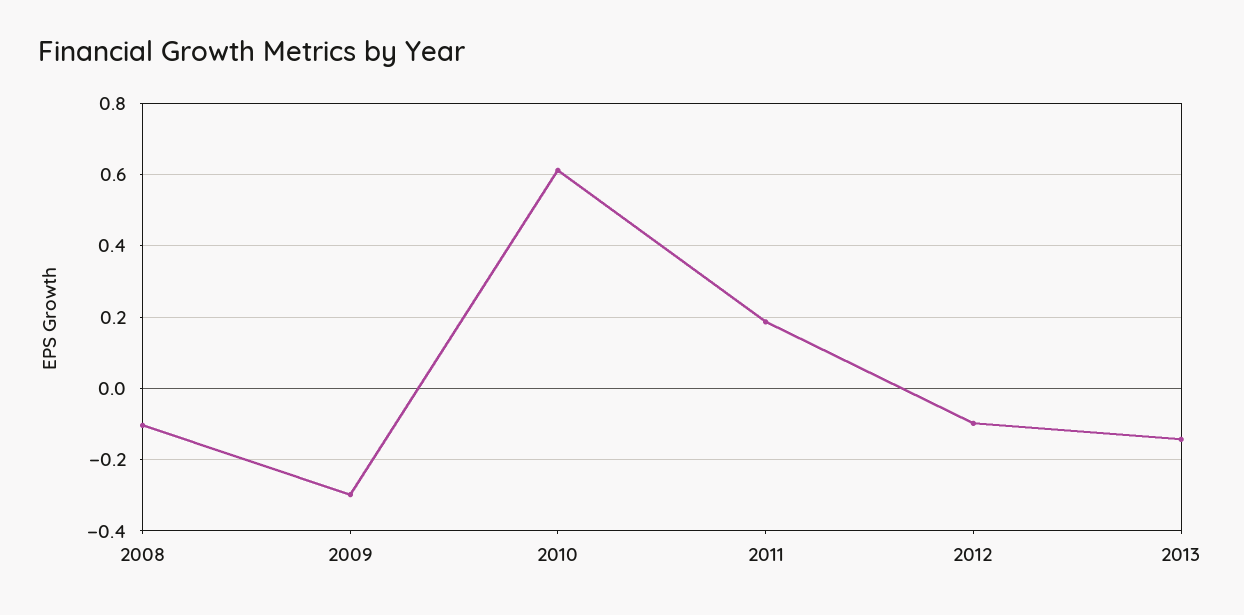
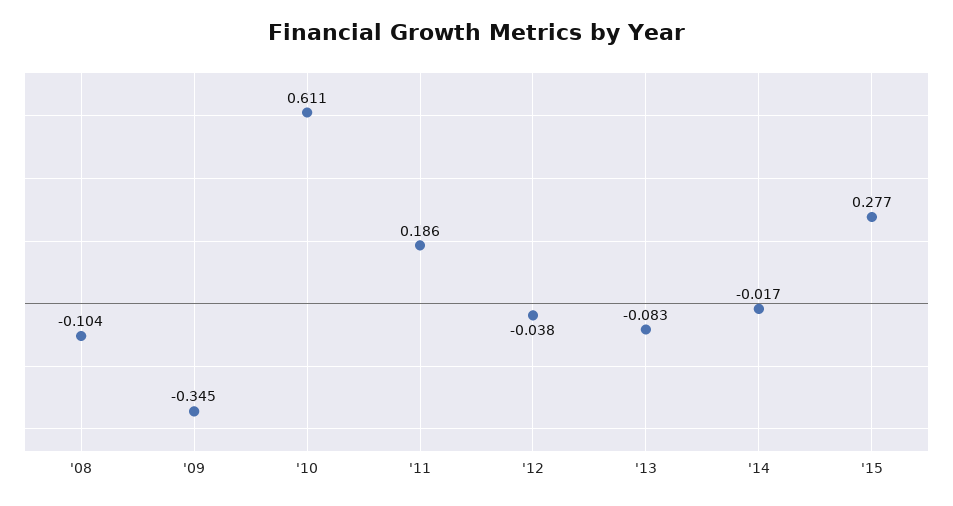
2009: -0.3 -> -0.345
2012: -0.1 -> -0.038
2013: -0.14 -> -0.083
'14: none -> -0.017
'15: none -> 0.277

